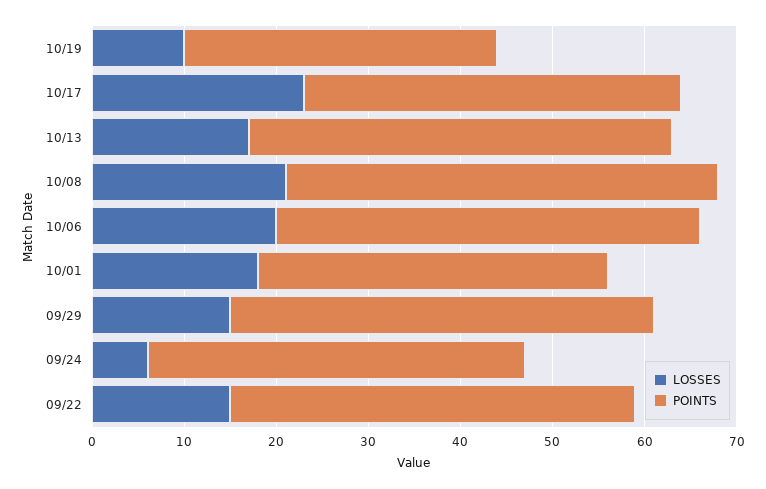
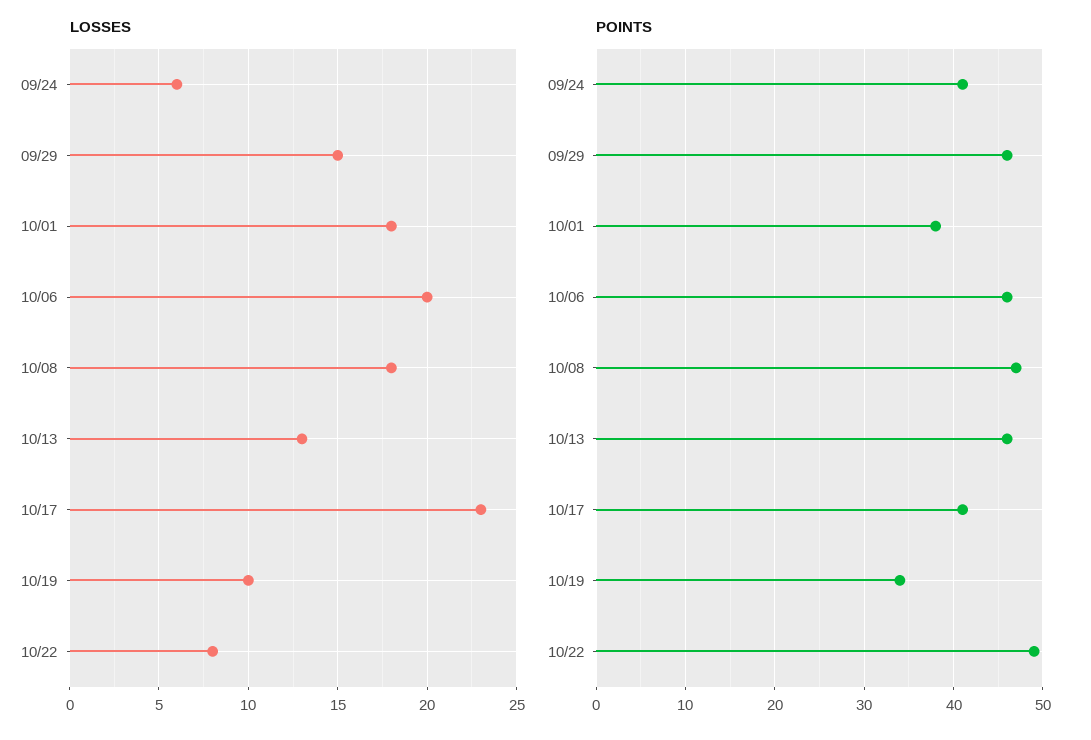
LOSSES, 10/13: 17 -> 13
LOSSES, 10/08: 21 -> 18
LOSSES, 09/22: 15 -> none
POINTS, 09/22: 44 -> none
LOSSES, 10/22: none -> 8
POINTS, 10/22: none -> 49

